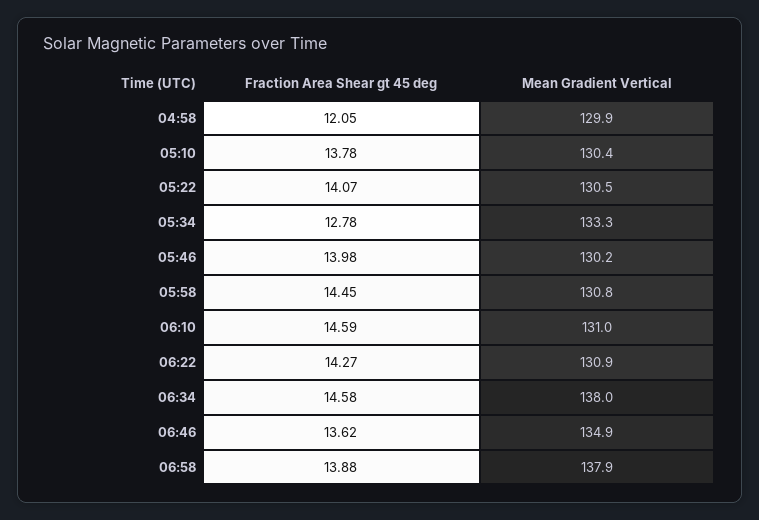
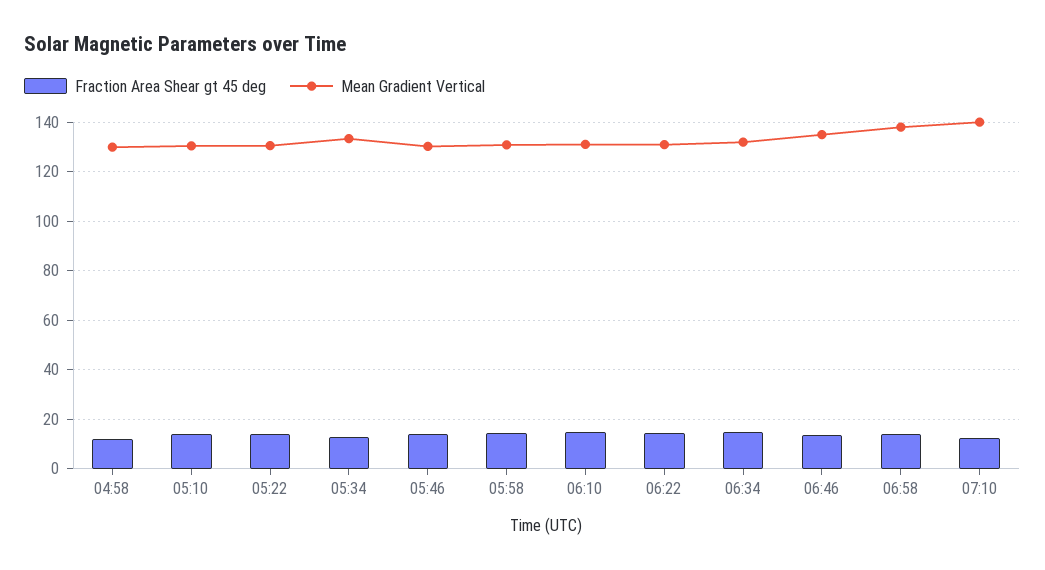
Mean Gradient Vertical, 06:34: 138 -> 132.5
Fraction Area Shear gt 45 deg, 07:10: none -> 12.5
Mean Gradient Vertical, 07:10: none -> 140

